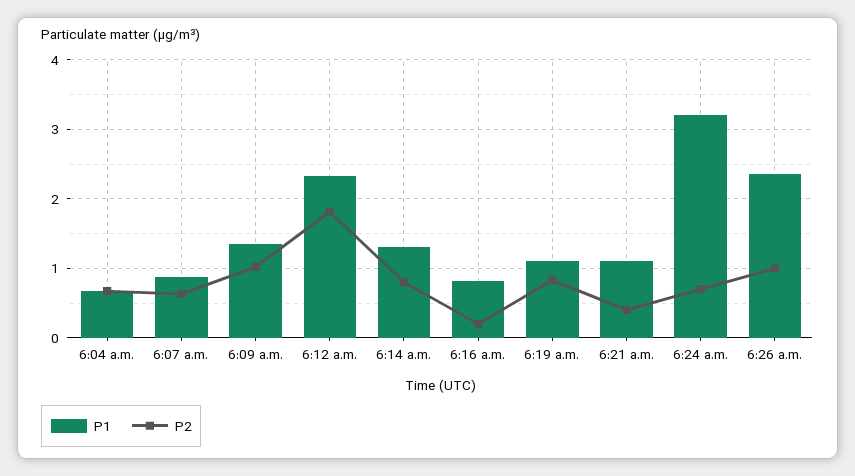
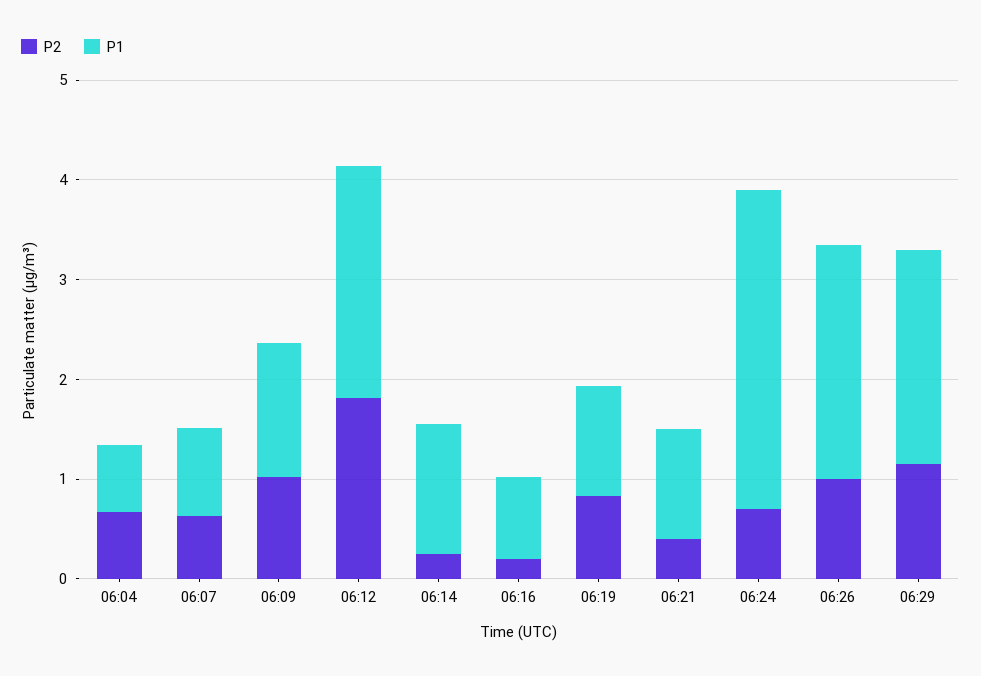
P2, 6:14 a.m.: 0.8 -> 0.2
P2, 06:29: none -> 1.2
P1, 06:29: none -> 2.2

